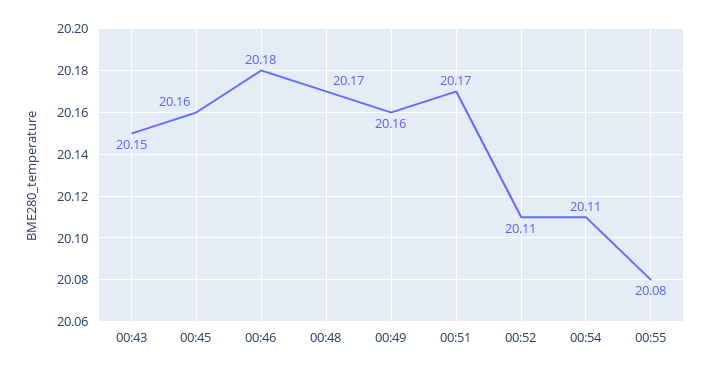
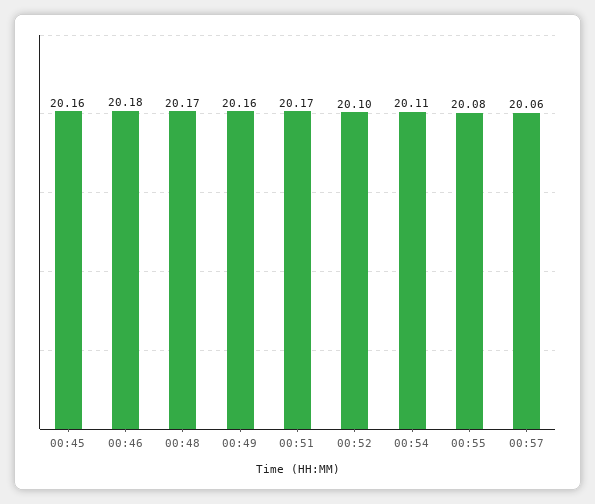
00:43: 20.15 -> none
00:52: 20.11 -> 20.1
00:57: none -> 20.06

